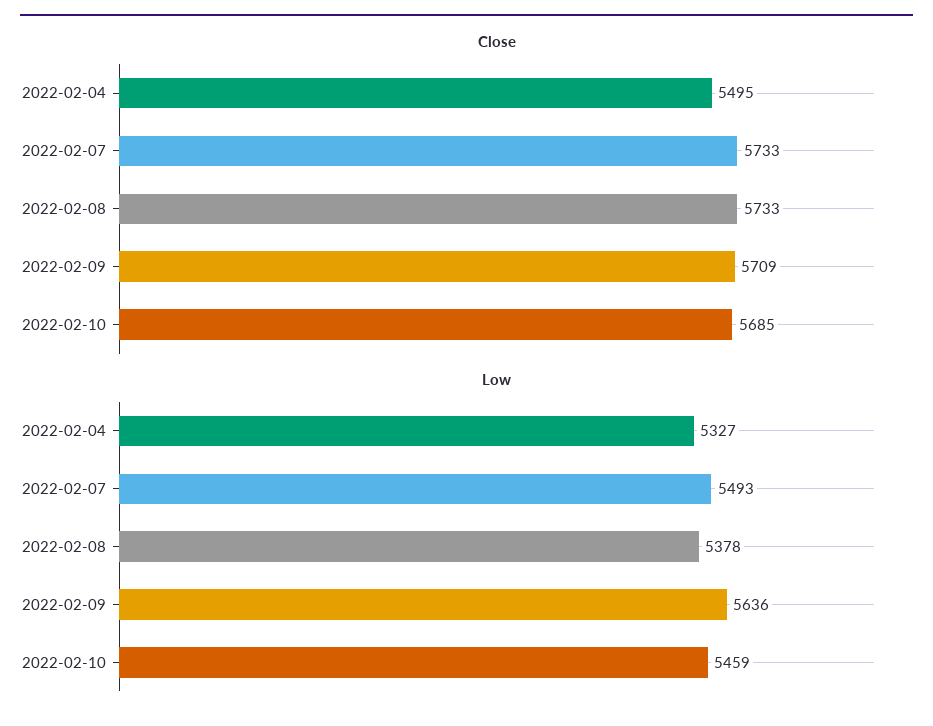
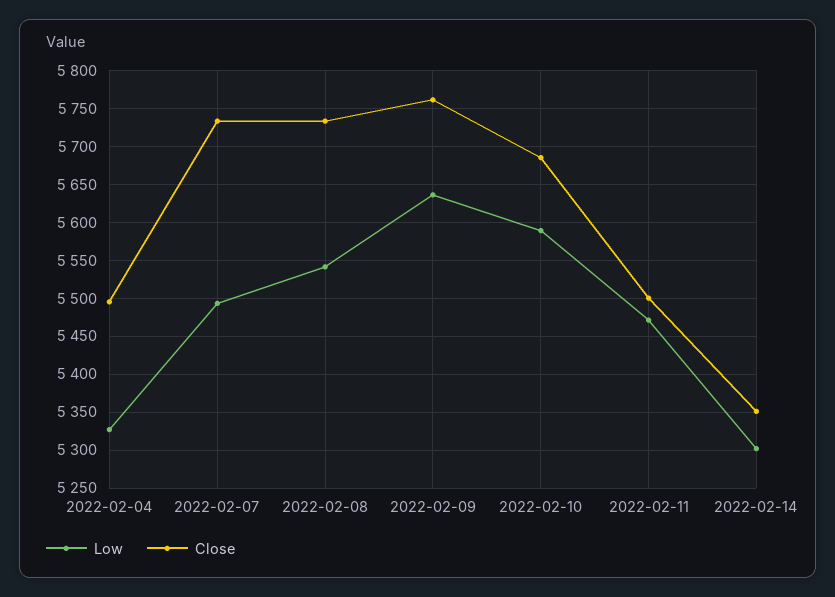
Close, 2022-02-09: 5709 -> 5760
Low, 2022-02-08: 5378 -> 5540
Low, 2022-02-10: 5459 -> 5590
Low, 2022-02-11: none -> 5470
Close, 2022-02-11: none -> 5500
Low, 2022-02-14: none -> 5300
Close, 2022-02-14: none -> 5350

